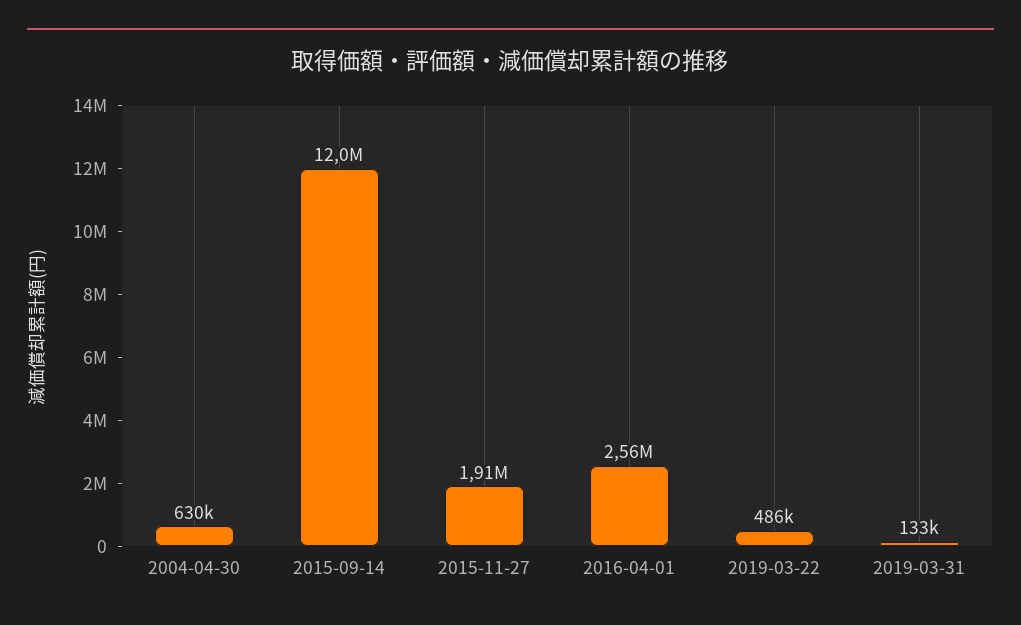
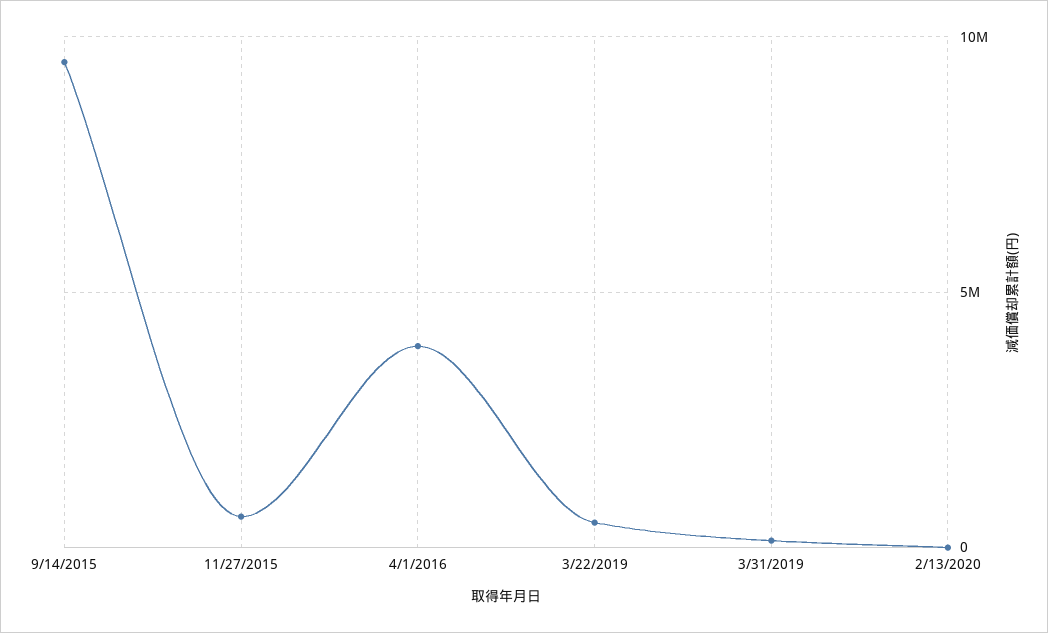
2004-04-30: 630000 -> none
2015-09-14: 12000000 -> 9500000
2015-11-27: 1910000 -> 500000
2016-04-01: 2560000 -> 4000000
2/13/2020: none -> 0

